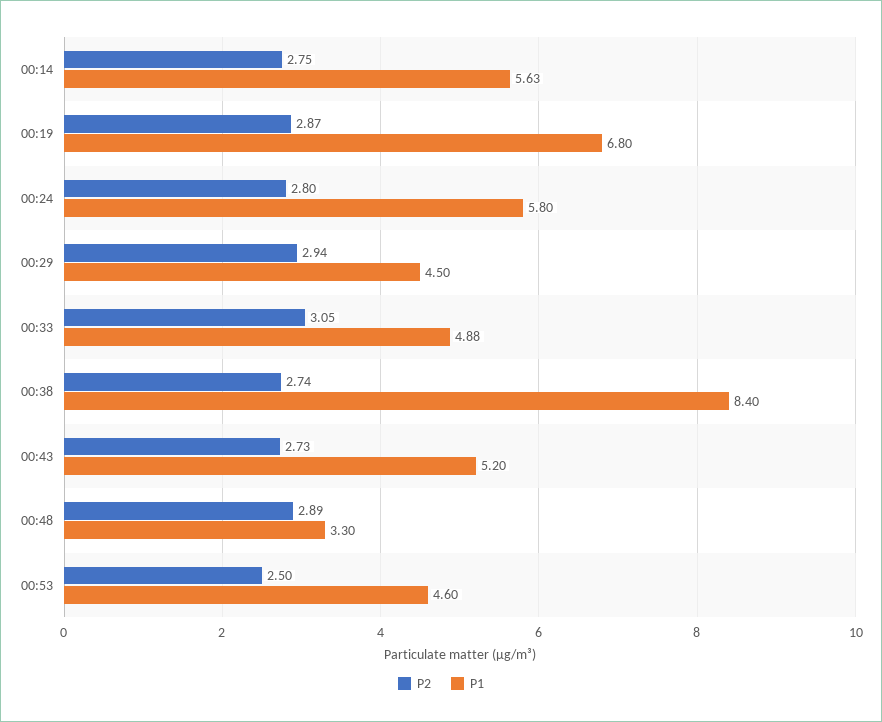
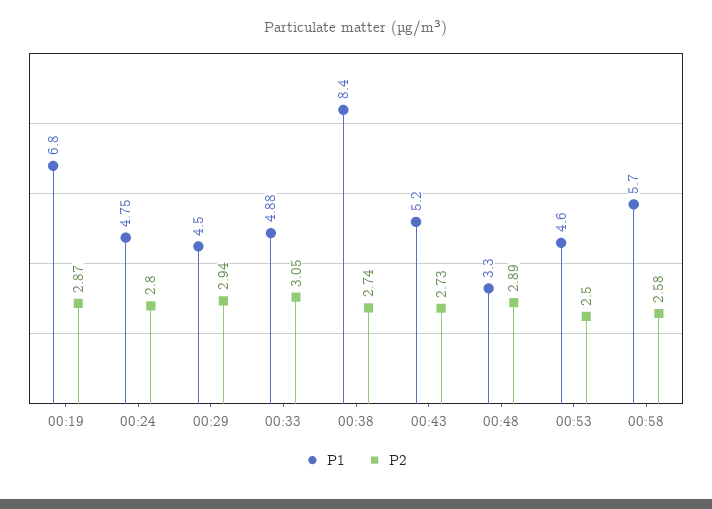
P2, 00:14: 2.75 -> none
P1, 00:14: 5.63 -> none
P1, 00:24: 5.8 -> 4.75
P1, 00:58: none -> 5.7
P2, 00:58: none -> 2.58

